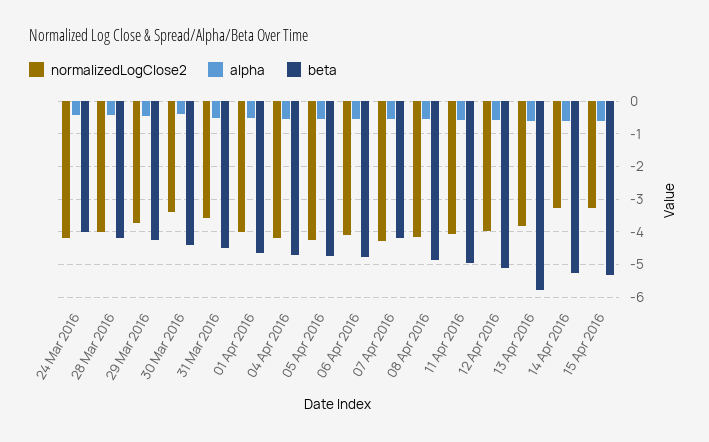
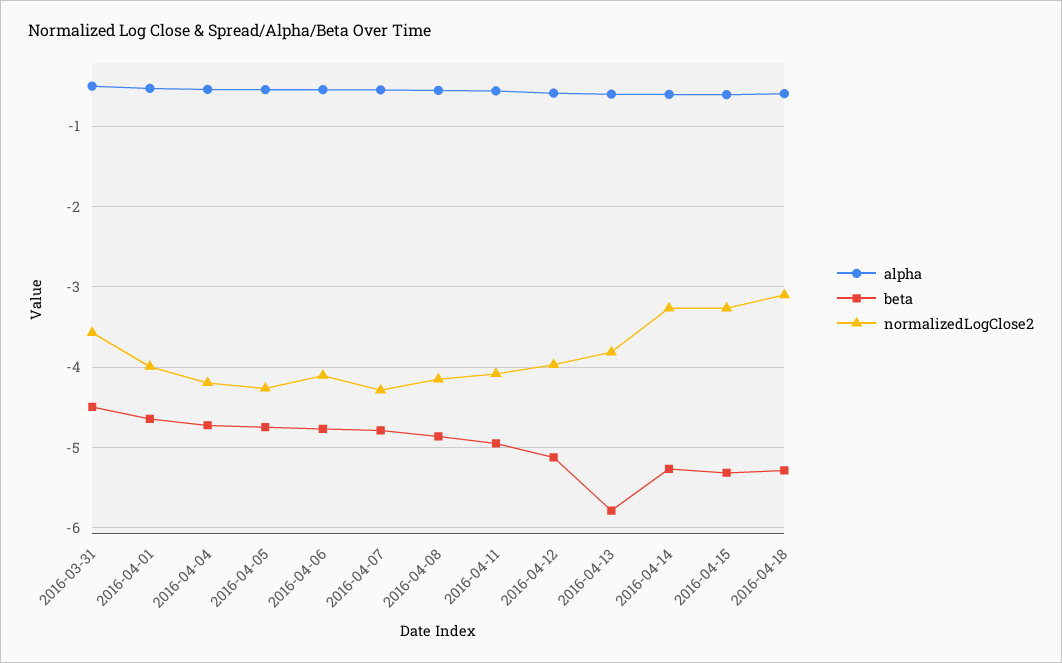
normalizedLogClose2, 24 Mar 2016: -4.2 -> none
alpha, 24 Mar 2016: -0.4 -> none
beta, 24 Mar 2016: -4 -> none
normalizedLogClose2, 28 Mar 2016: -4 -> none
alpha, 28 Mar 2016: -0.4 -> none
beta, 28 Mar 2016: -4.2 -> none
normalizedLogClose2, 29 Mar 2016: -3.8 -> none
alpha, 29 Mar 2016: -0.4 -> none
beta, 29 Mar 2016: -4.2 -> none
normalizedLogClose2, 30 Mar 2016: -3.4 -> none
alpha, 30 Mar 2016: -0.4 -> none
beta, 30 Mar 2016: -4.4 -> none
beta, 07 Apr 2016: -4.2 -> -4.8
alpha, 2016-04-18: none -> -0.6
beta, 2016-04-18: none -> -5.3
normalizedLogClose2, 2016-04-18: none -> -3.1

